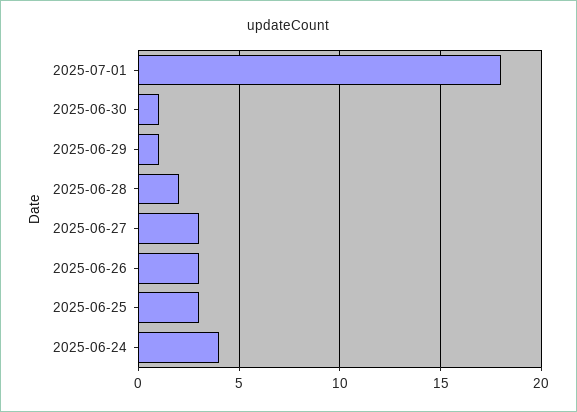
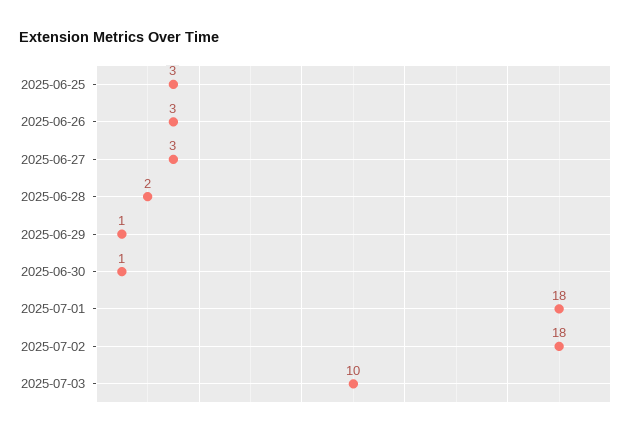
2025-06-24: 4 -> none
2025-07-02: none -> 18
2025-07-03: none -> 10

